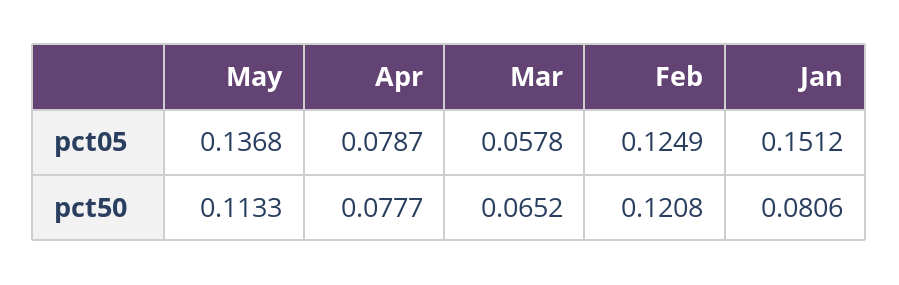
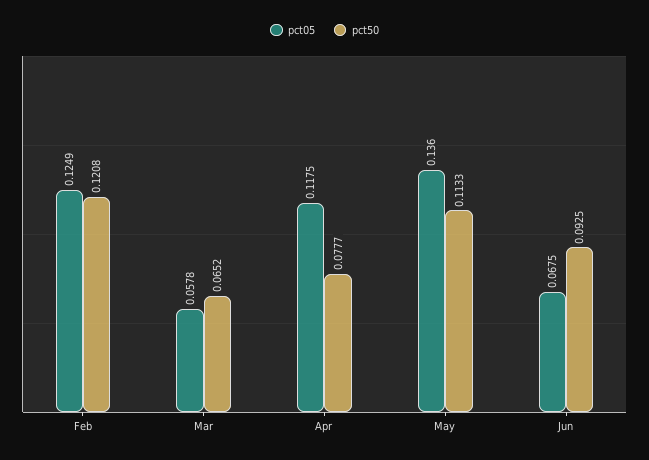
pct05, May: 0.1368 -> 0.136
pct05, Apr: 0.0787 -> 0.1175
pct05, Jan: 0.1512 -> none
pct50, Jan: 0.0806 -> none
pct05, Jun: none -> 0.0675
pct50, Jun: none -> 0.0925

